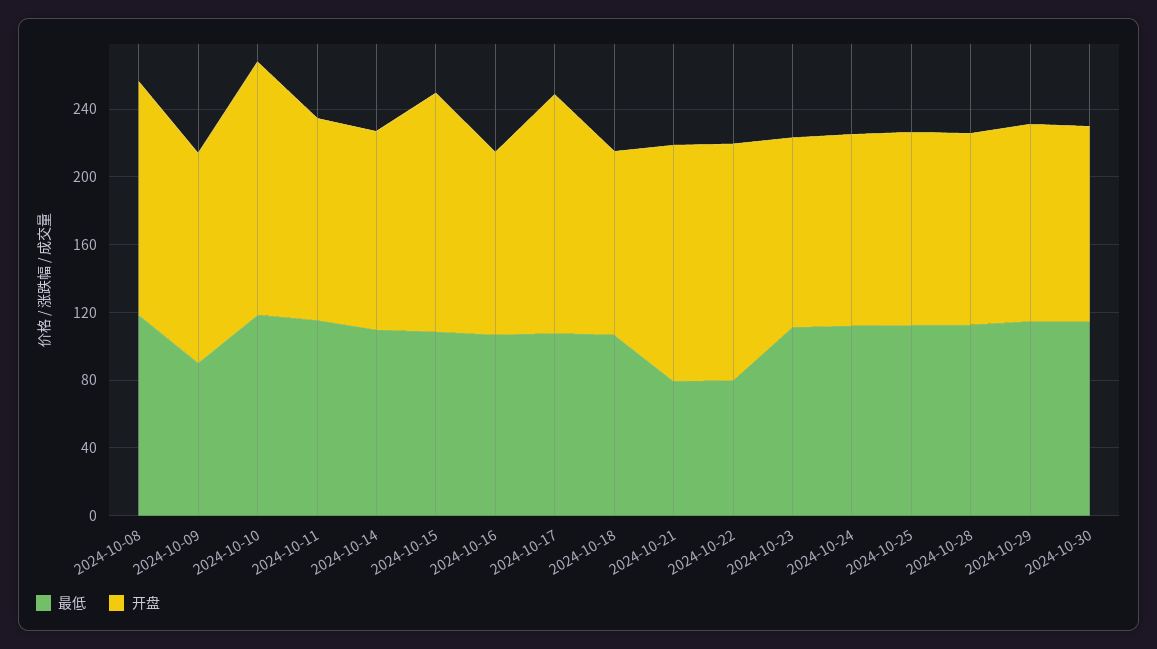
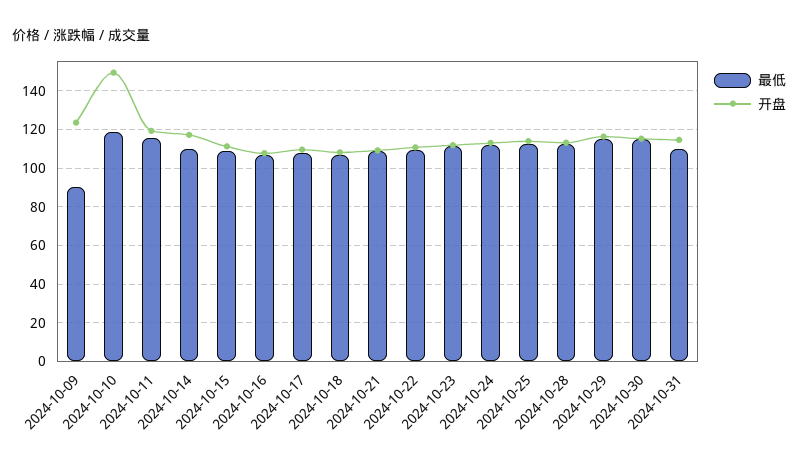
最低, 2024-10-08: 120 -> none
开盘, 2024-10-08: 140 -> none
开盘, 2024-10-15: 140 -> 110
开盘, 2024-10-17: 140 -> 110
最低, 2024-10-21: 80 -> 110
开盘, 2024-10-21: 140 -> 110
最低, 2024-10-22: 80 -> 110
开盘, 2024-10-22: 140 -> 110
最低, 2024-10-31: none -> 110
开盘, 2024-10-31: none -> 115

